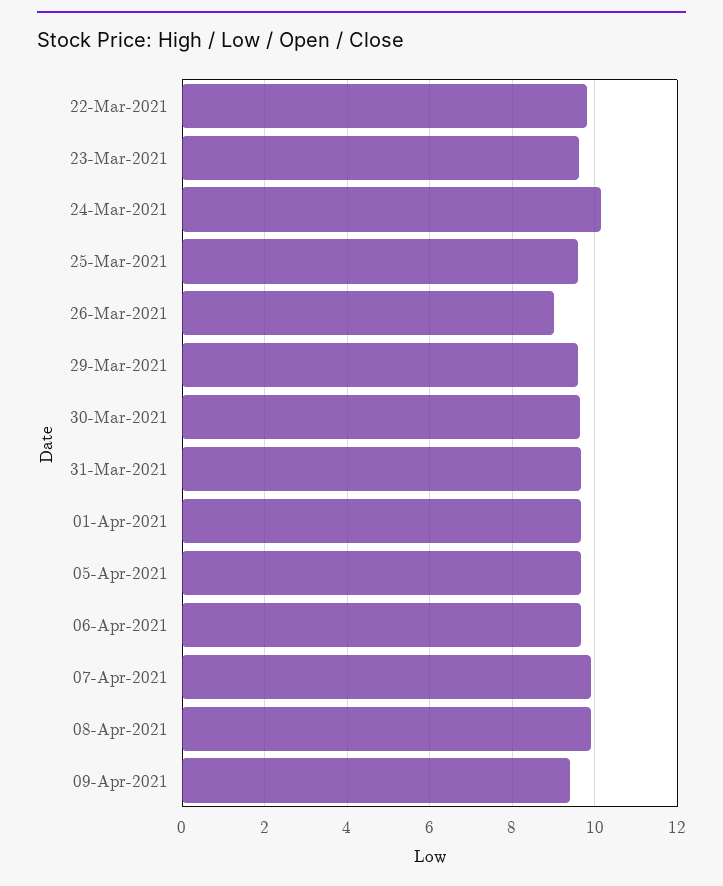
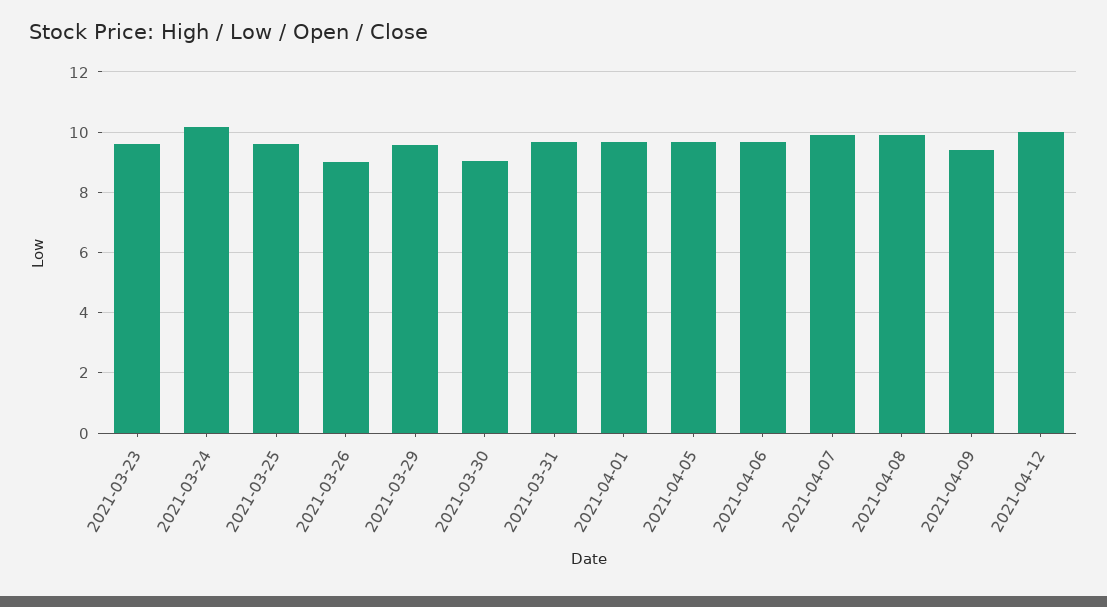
22-Mar-2021: 9.8 -> none
30-Mar-2021: 9.6 -> 9
2021-04-12: none -> 10

